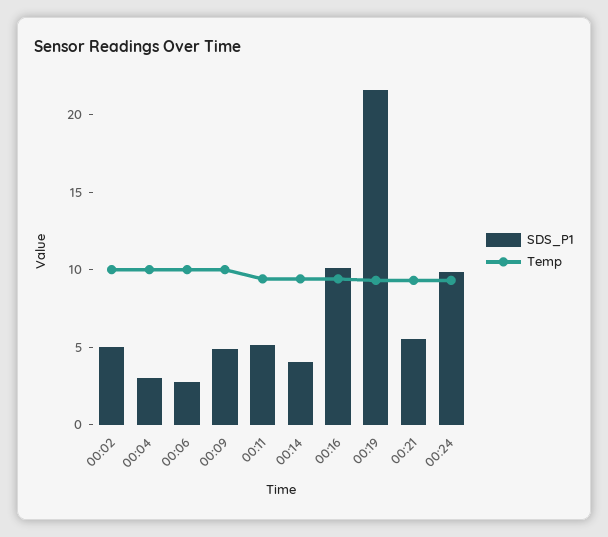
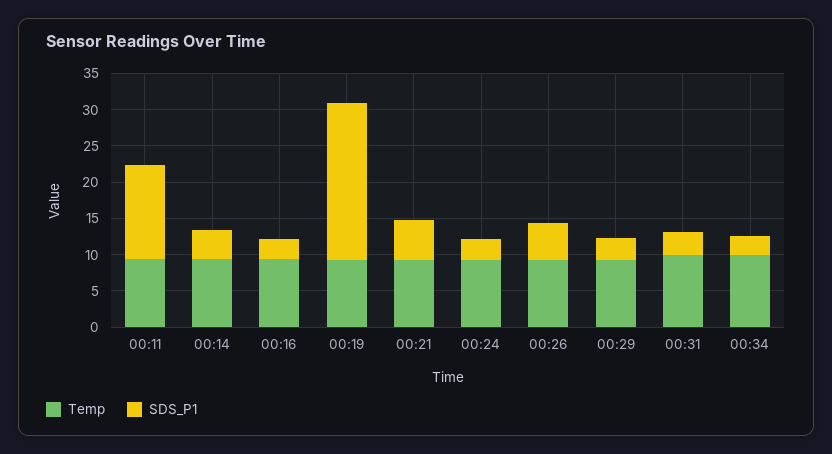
SDS_P1, 00:02: 5 -> none
Temp, 00:02: 10 -> none
SDS_P1, 00:04: 3 -> none
Temp, 00:04: 10 -> none
SDS_P1, 00:06: 3 -> none
Temp, 00:06: 10 -> none
SDS_P1, 00:09: 5 -> none
Temp, 00:09: 10 -> none
SDS_P1, 00:11: 5 -> 12.5
SDS_P1, 00:16: 10 -> 2.5
SDS_P1, 00:24: 10 -> 2.5
Temp, 00:26: none -> 10
SDS_P1, 00:26: none -> 5
Temp, 00:29: none -> 10
SDS_P1, 00:29: none -> 2.5
Temp, 00:31: none -> 10
SDS_P1, 00:31: none -> 2.5
Temp, 00:34: none -> 10
SDS_P1, 00:34: none -> 2.5

